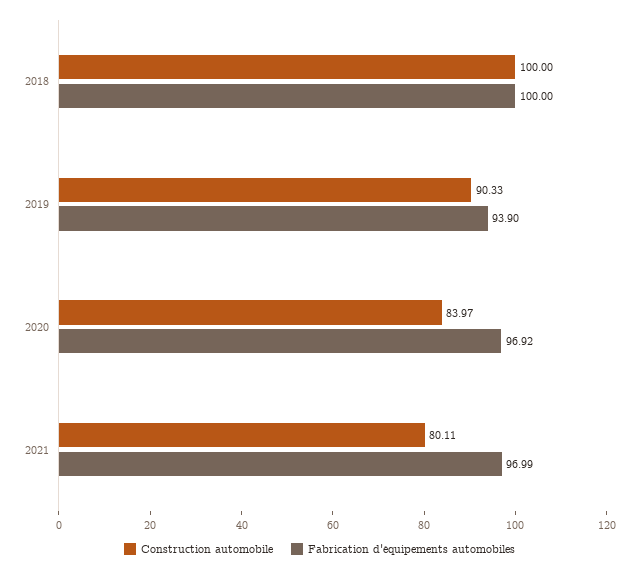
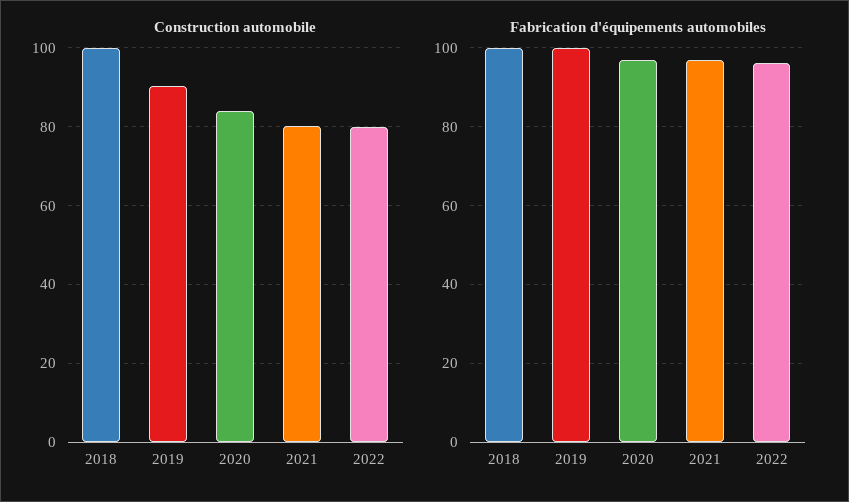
Fabrication d'équipements automobiles, 2019: 93.9 -> 100
Construction automobile, 2022: none -> 80
Fabrication d'équipements automobiles, 2022: none -> 96

